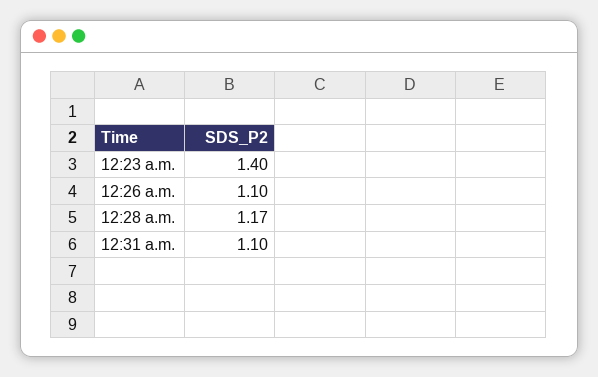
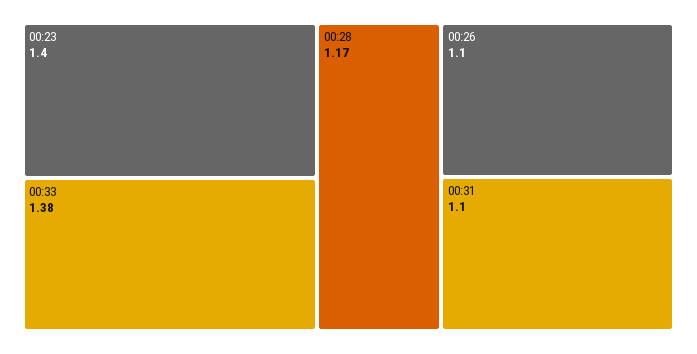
00:33: none -> 1.38

